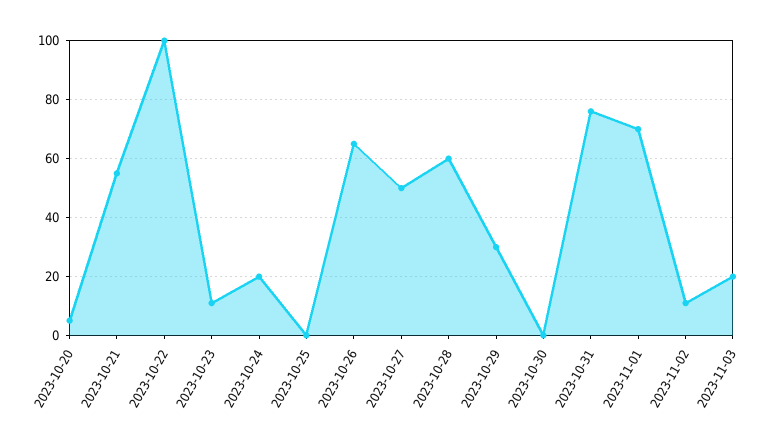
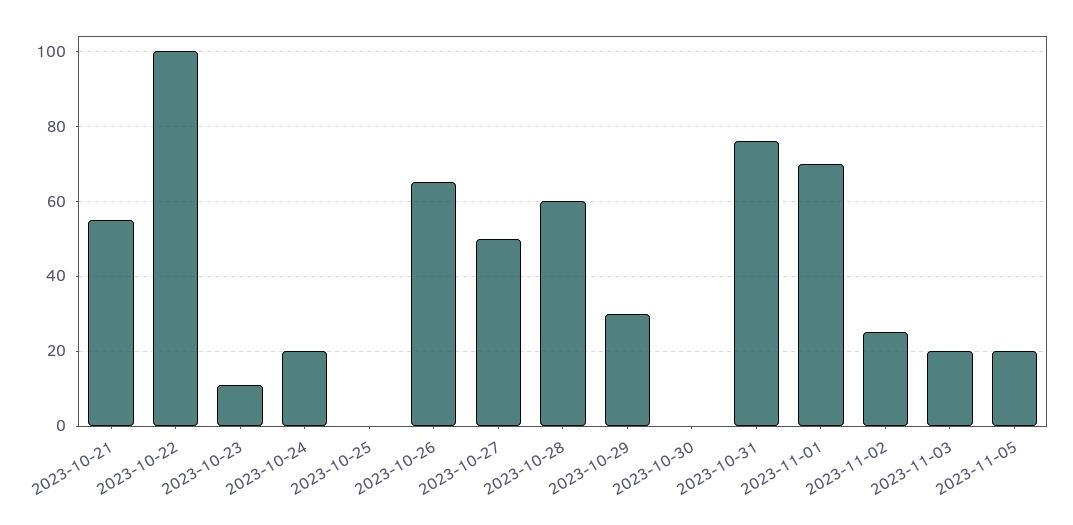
2023-10-20: 5 -> none
2023-11-02: 10 -> 25
2023-11-05: none -> 20

